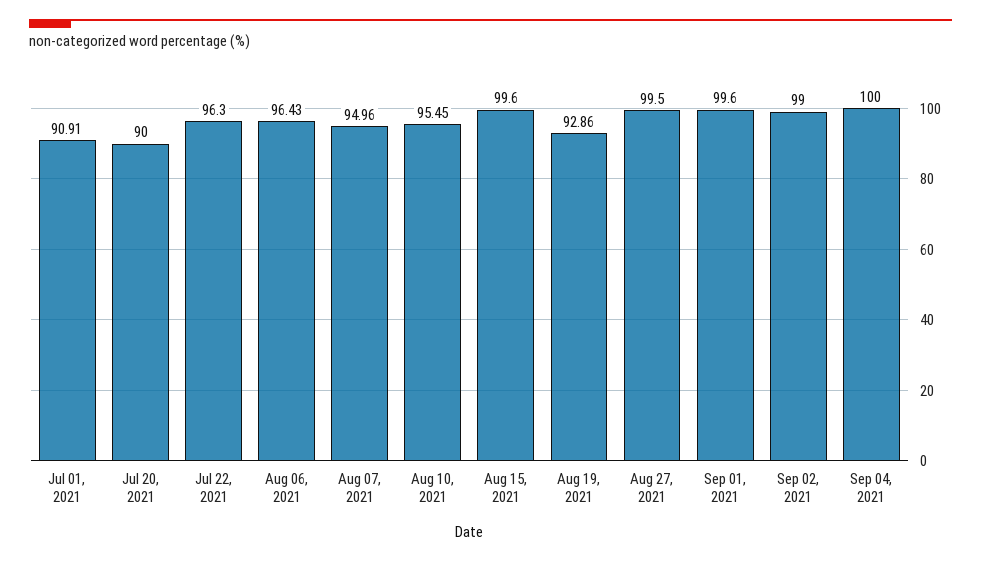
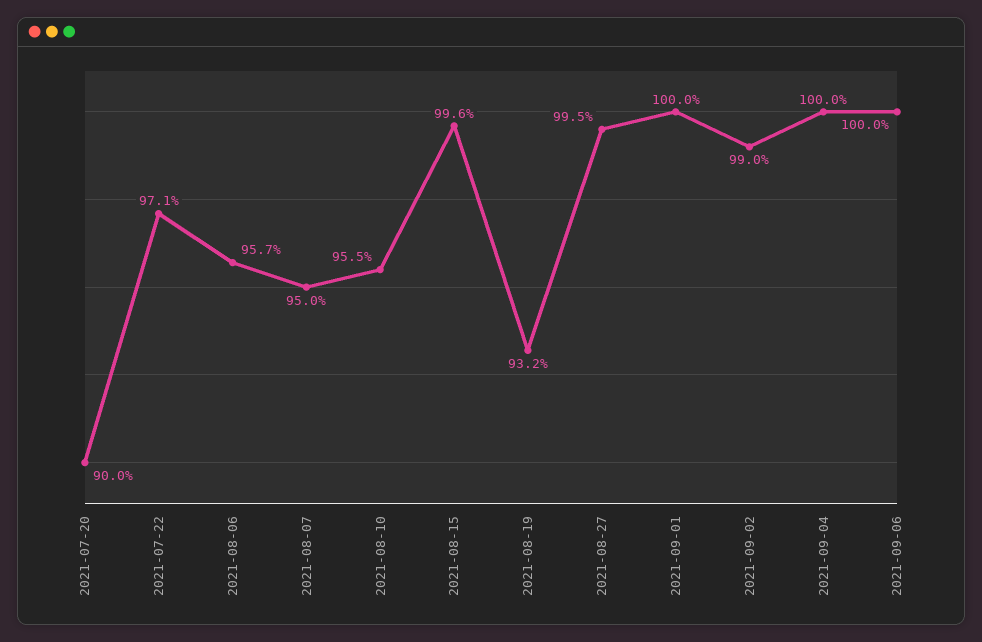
Jul 01, 2021: 90.91 -> none
Jul 22, 2021: 96.3 -> 97.1
Aug 06, 2021: 96.43 -> 95.7
Aug 19, 2021: 92.86 -> 93.2
Sep 01, 2021: 99.6 -> 100
2021-09-06: none -> 100

